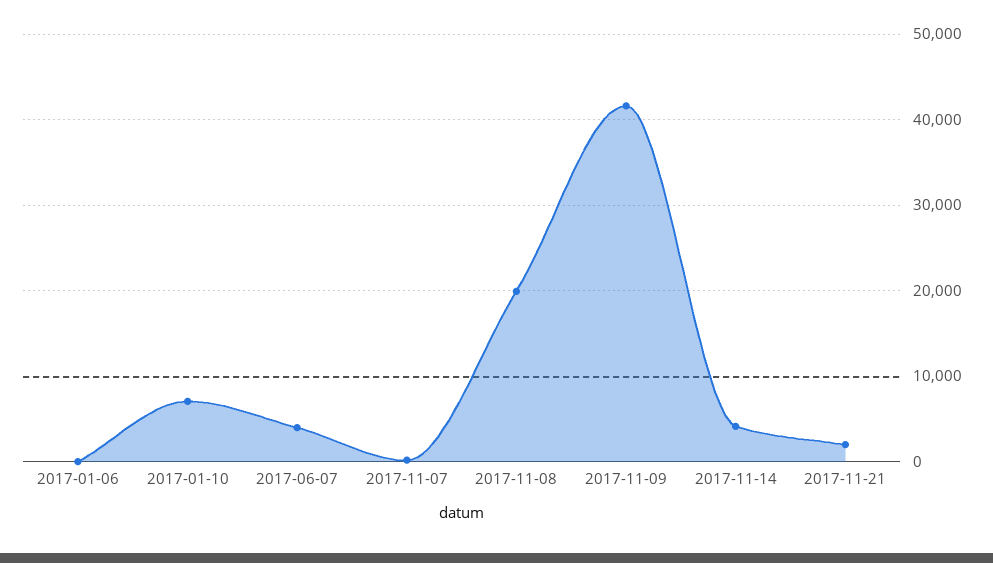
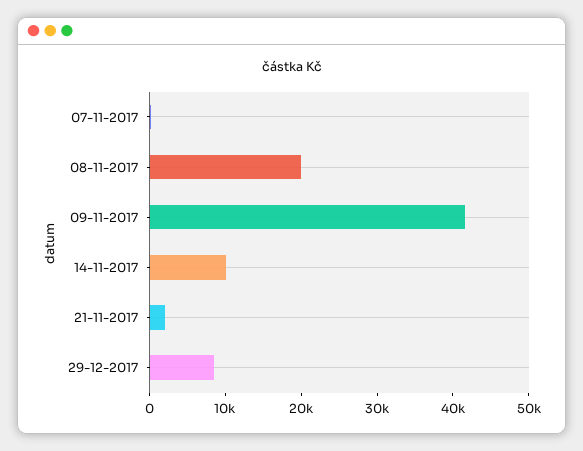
2017-01-06: 0 -> none
2017-01-10: 7000 -> none
2017-06-07: 4000 -> none
2017-11-14: 4000 -> 10000
29-12-2017: none -> 8000

